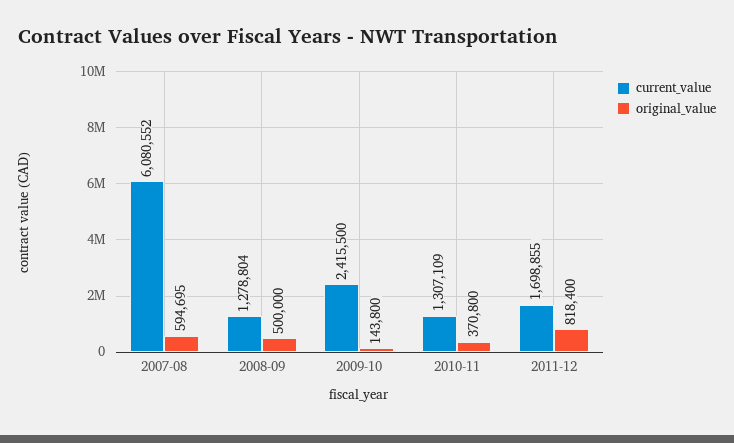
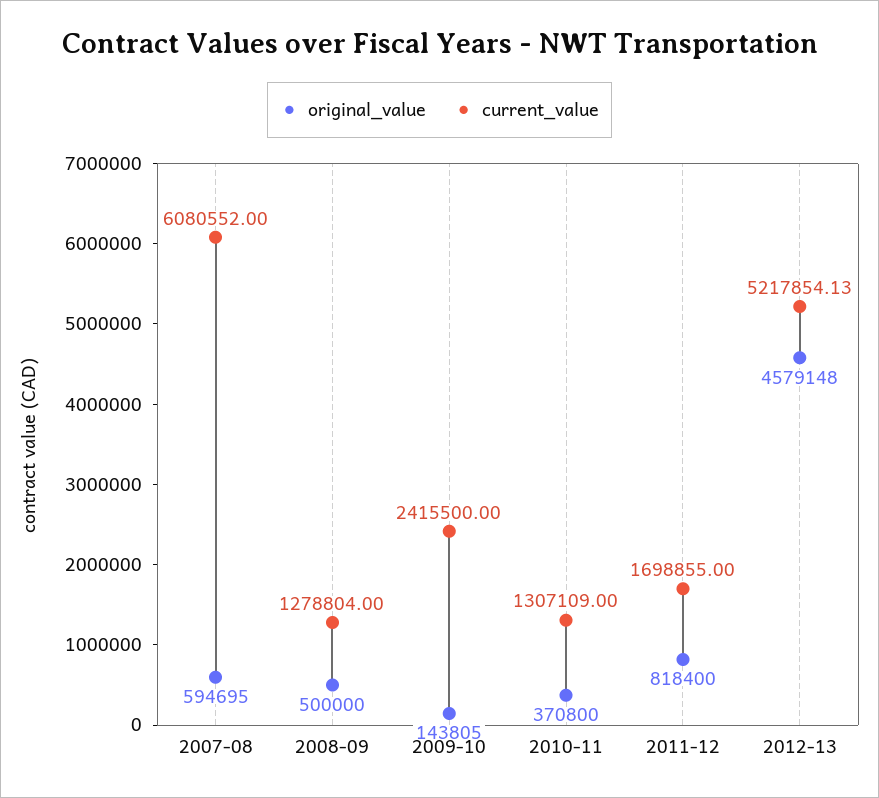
original_value, 2009-10: 143800 -> 143805
original_value, 2012-13: none -> 4579148
current_value, 2012-13: none -> 5217854.13

